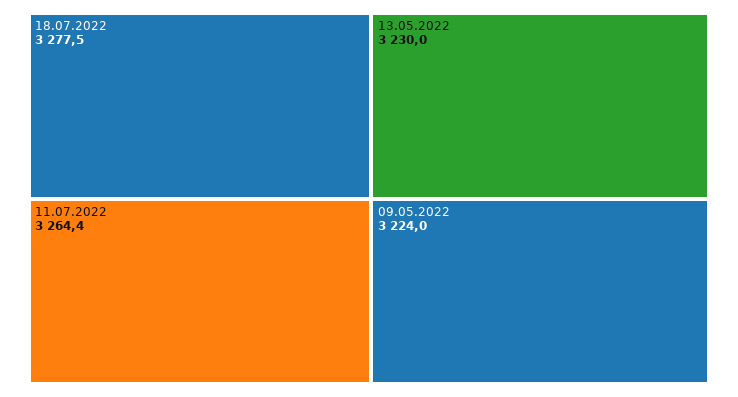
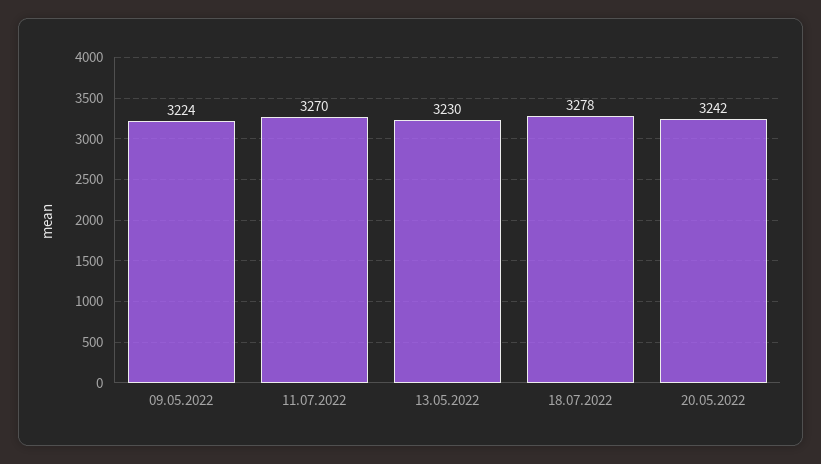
11.07.2022: 3264.4 -> 3270
20.05.2022: none -> 3242

